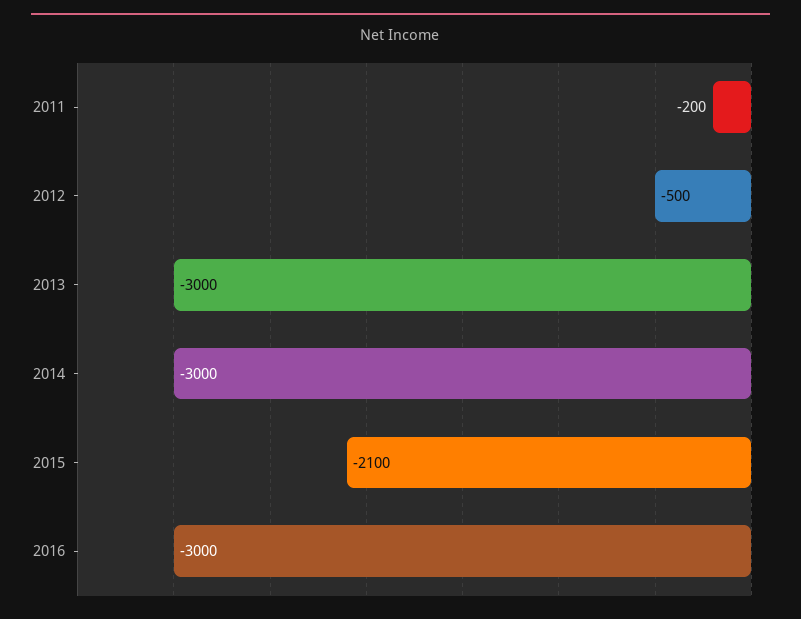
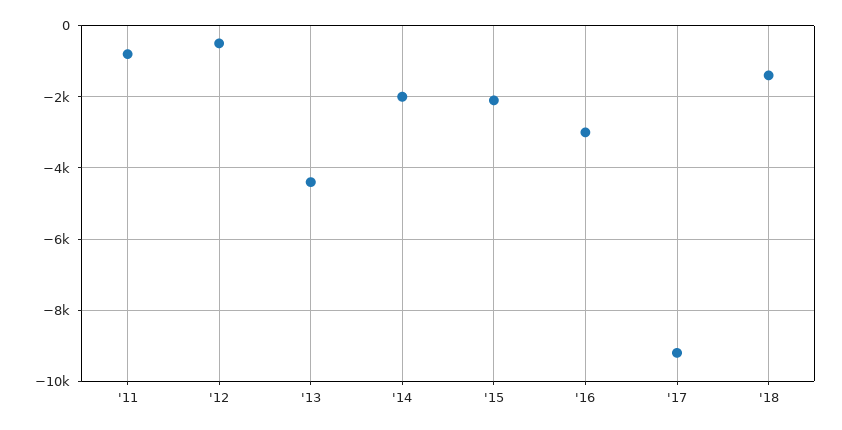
2011: -200 -> -800
2013: -3000 -> -4400
2014: -3000 -> -2000
'17: none -> -9200
'18: none -> -1400

